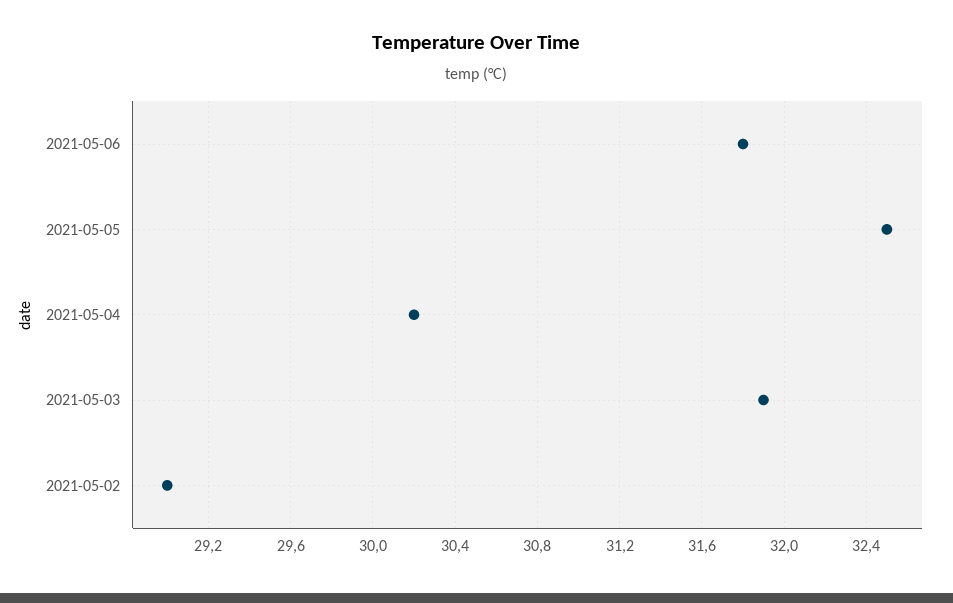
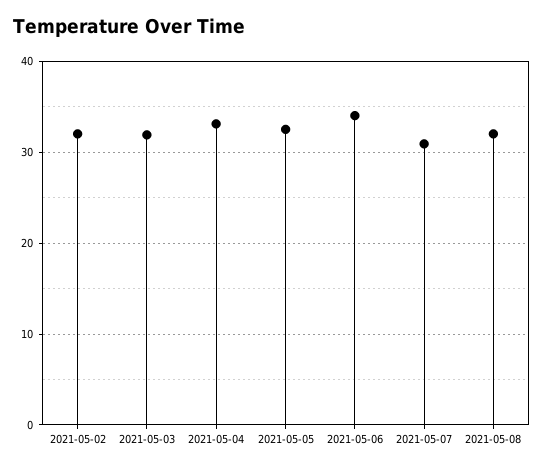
2021-05-06: 31.8 -> 34
2021-05-04: 30.2 -> 33
2021-05-02: 29 -> 32
2021-05-07: none -> 31
2021-05-08: none -> 32

